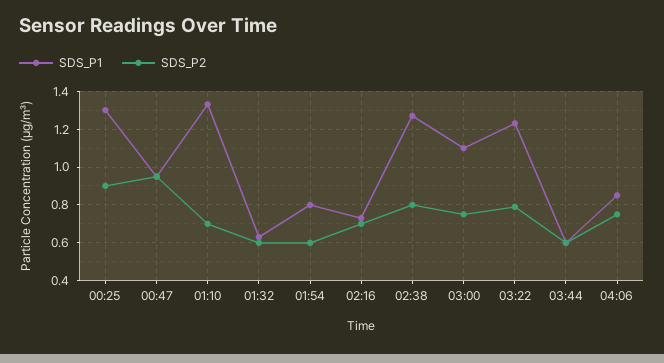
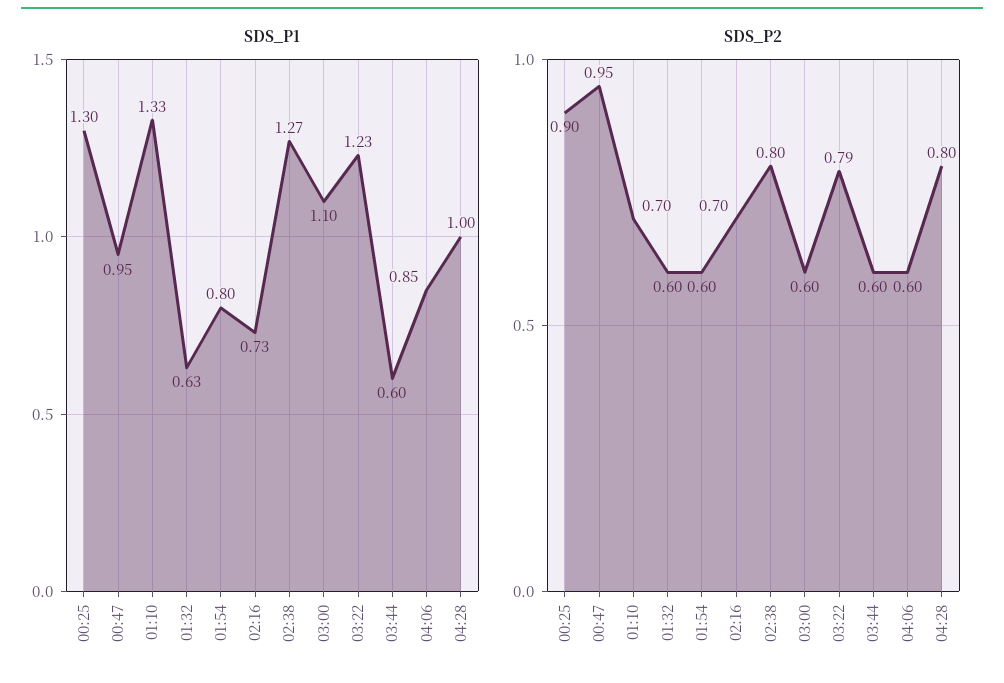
SDS_P2, 03:00: 0.75 -> 0.6
SDS_P2, 04:06: 0.75 -> 0.6
SDS_P1, 04:28: none -> 1
SDS_P2, 04:28: none -> 0.8

